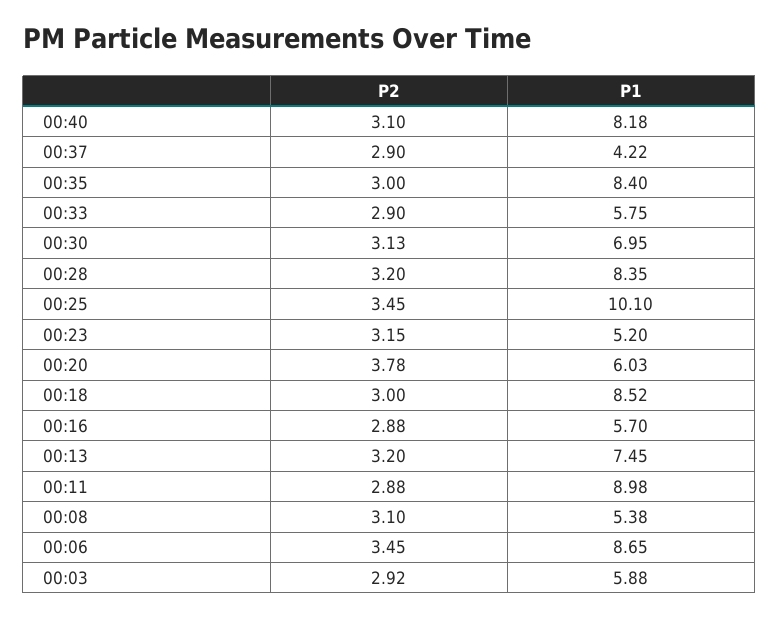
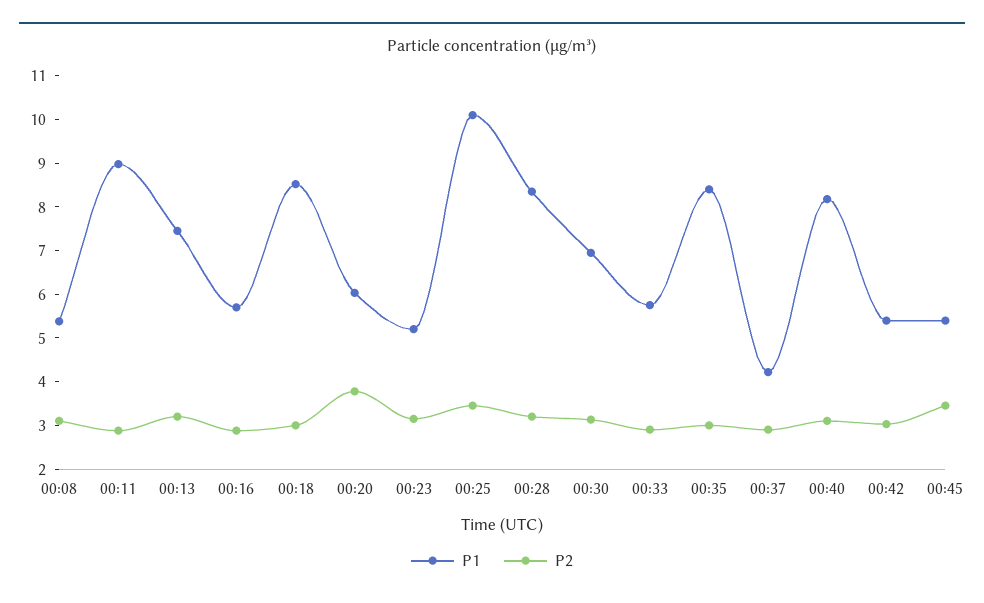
P2, 00:06: 3.45 -> none
P1, 00:06: 8.65 -> none
P2, 00:03: 2.92 -> none
P1, 00:03: 5.88 -> none
P1, 00:42: none -> 5.4
P2, 00:42: none -> 3
P1, 00:45: none -> 5.4
P2, 00:45: none -> 3.4

